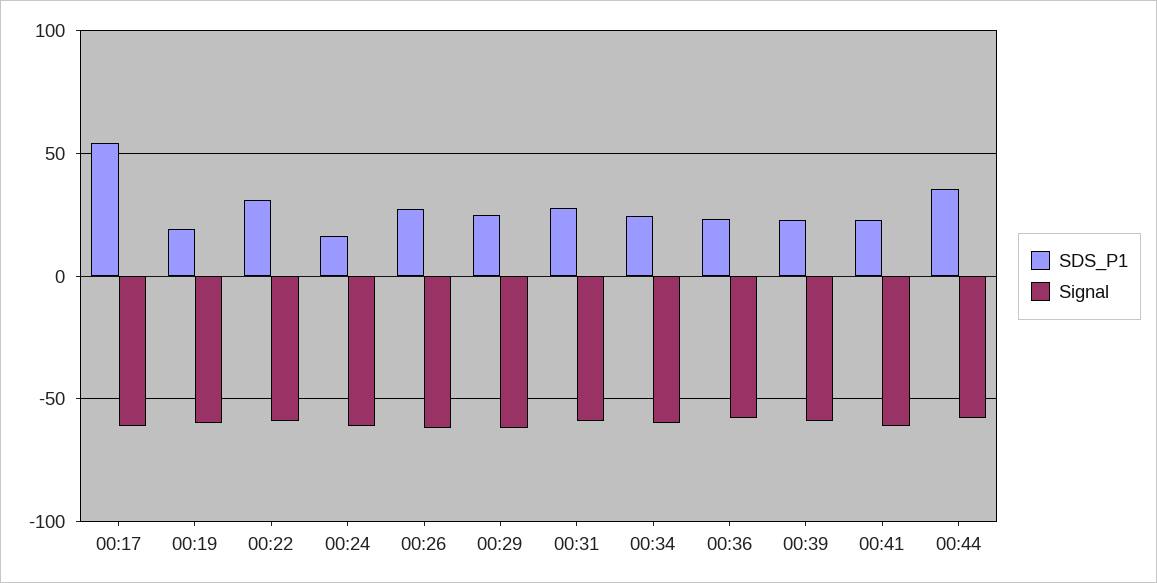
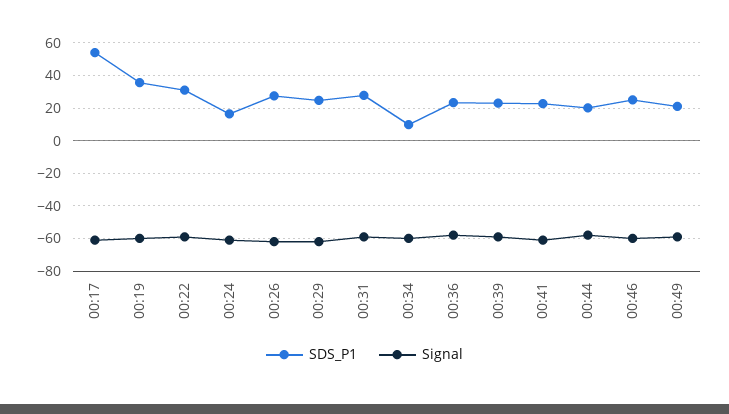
SDS_P1, 00:19: 20 -> 35
SDS_P1, 00:34: 25 -> 10
SDS_P1, 00:44: 35 -> 20
SDS_P1, 00:46: none -> 25
Signal, 00:46: none -> -60
SDS_P1, 00:49: none -> 20
Signal, 00:49: none -> -60

